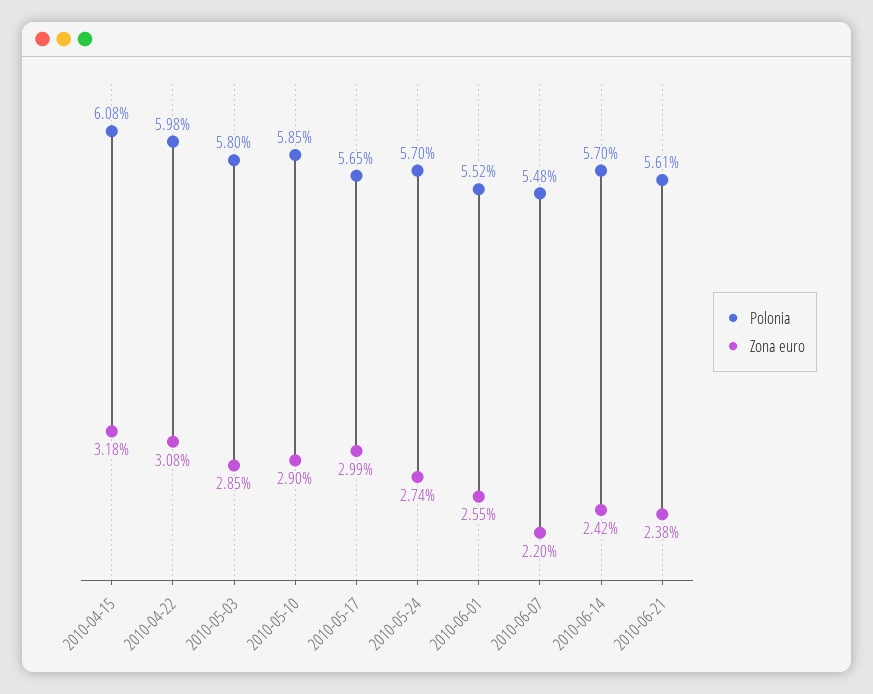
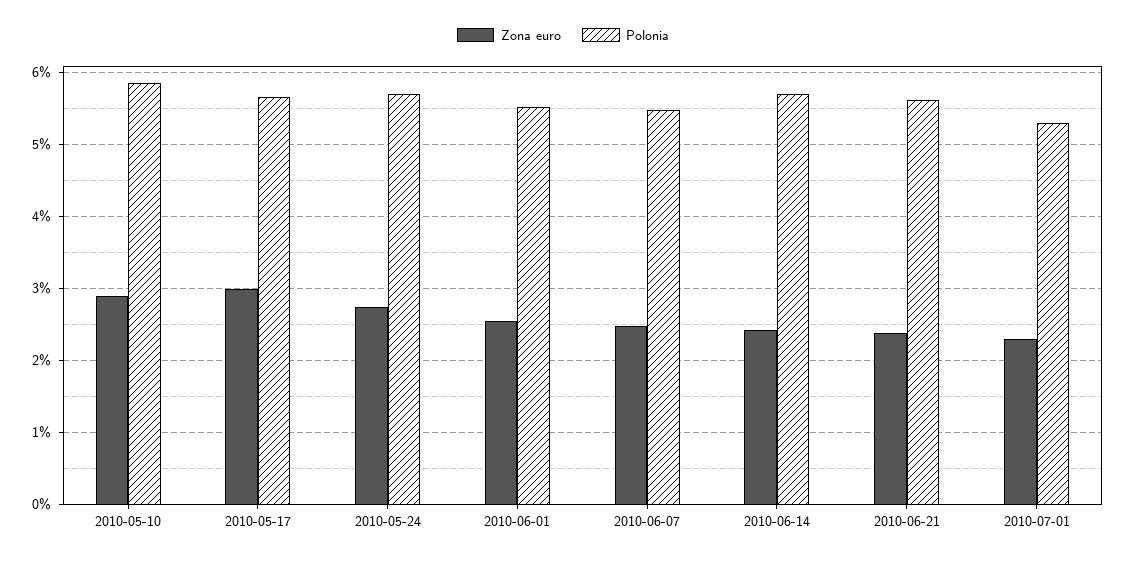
Polonia, 2010-04-15: 6.08 -> none
Zona euro, 2010-04-15: 3.18 -> none
Polonia, 2010-04-22: 5.98 -> none
Zona euro, 2010-04-22: 3.08 -> none
Polonia, 2010-05-03: 5.8 -> none
Zona euro, 2010-05-03: 2.85 -> none
Zona euro, 2010-06-07: 2.2 -> 2.5
Zona euro, 2010-07-01: none -> 2.3
Polonia, 2010-07-01: none -> 5.3

